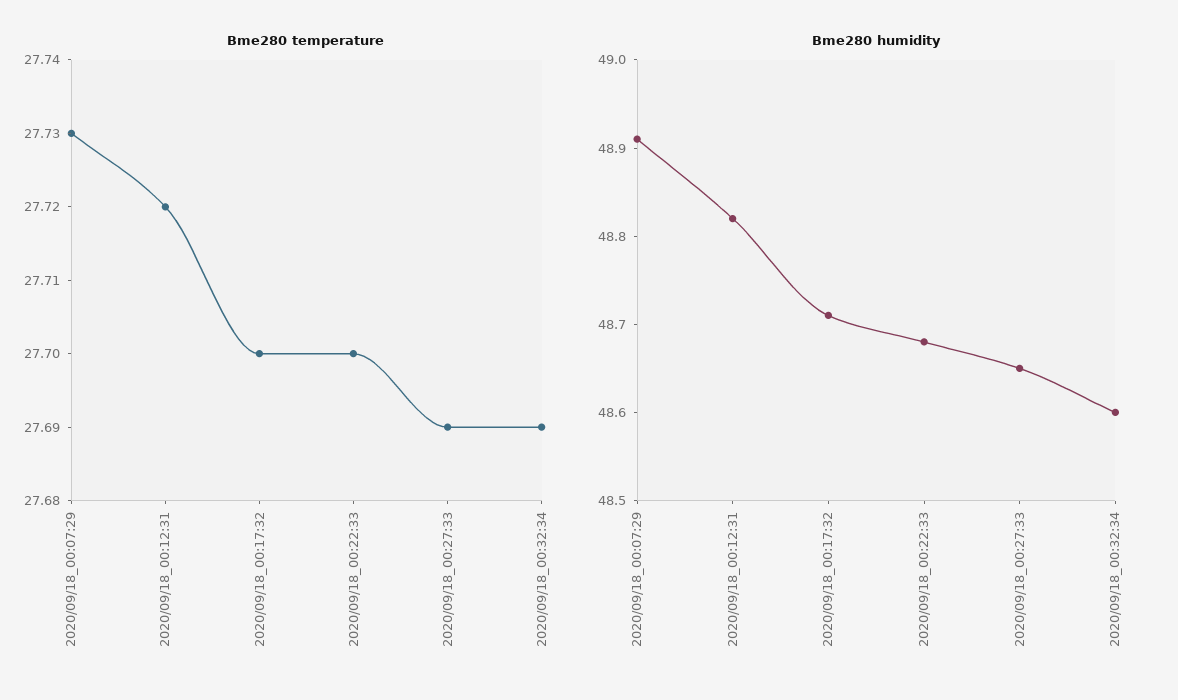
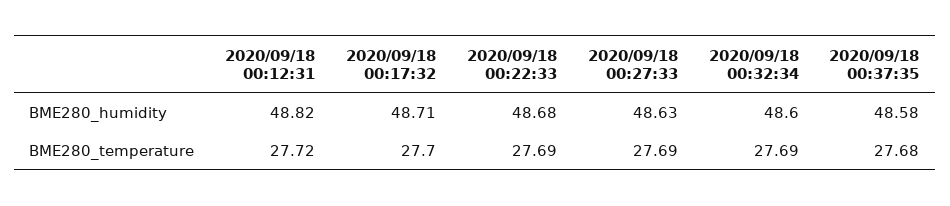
Bme280 temperature, 2020/09/18_00:07:29: 27.73 -> none
Bme280 temperature, 2020/09/18_00:22:33: 27.7 -> 27.69
Bme280 humidity, 2020/09/18_00:07:29: 48.91 -> none
Bme280 humidity, 2020/09/18_00:27:33: 48.65 -> 48.63
Bme280 humidity, 2020/09/18 00:37:35: none -> 48.58
Bme280 temperature, 2020/09/18 00:37:35: none -> 27.68

